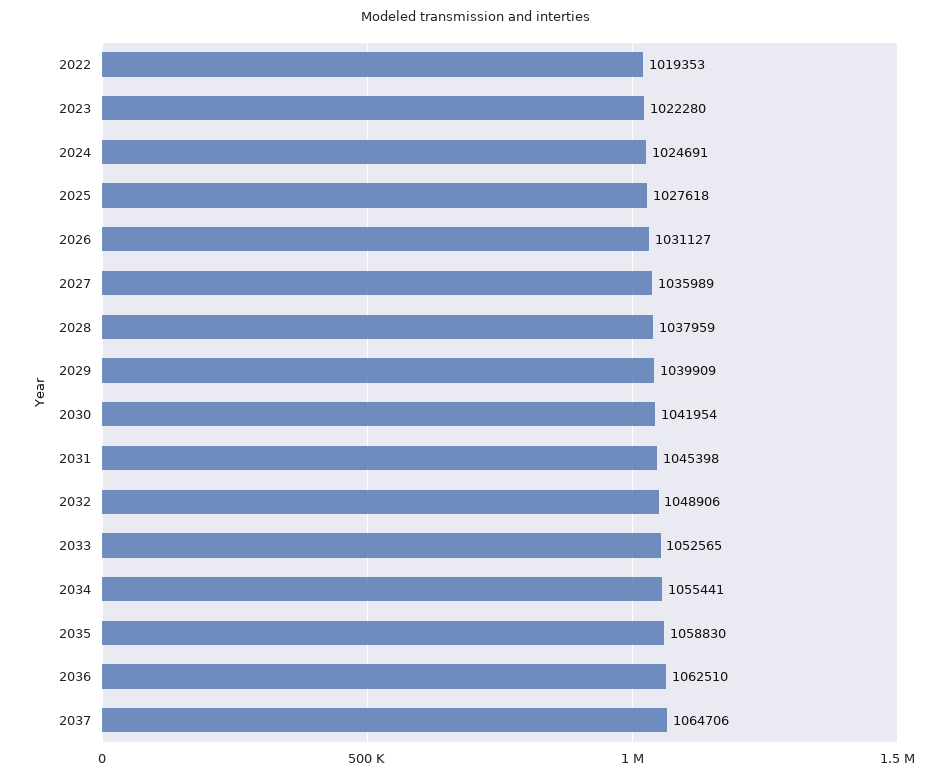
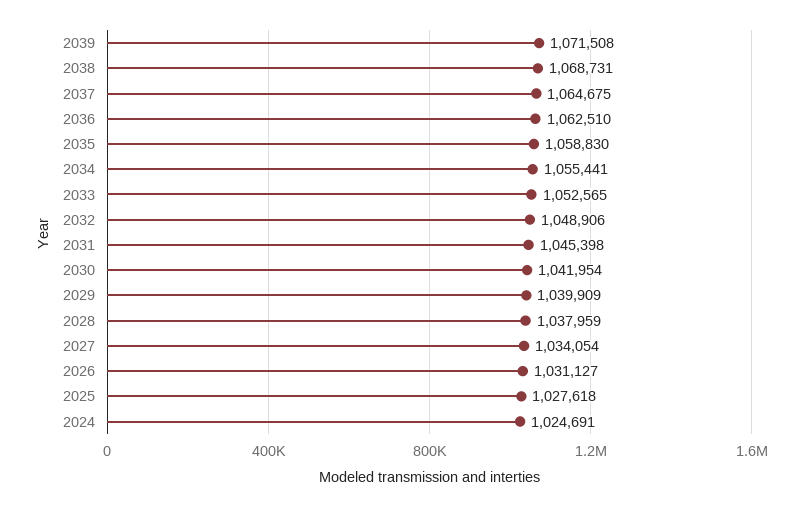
2022: 1019353 -> none
2023: 1022280 -> none
2027: 1035989 -> 1034054
2037: 1064706 -> 1064675
2039: none -> 1071508
2038: none -> 1068731

